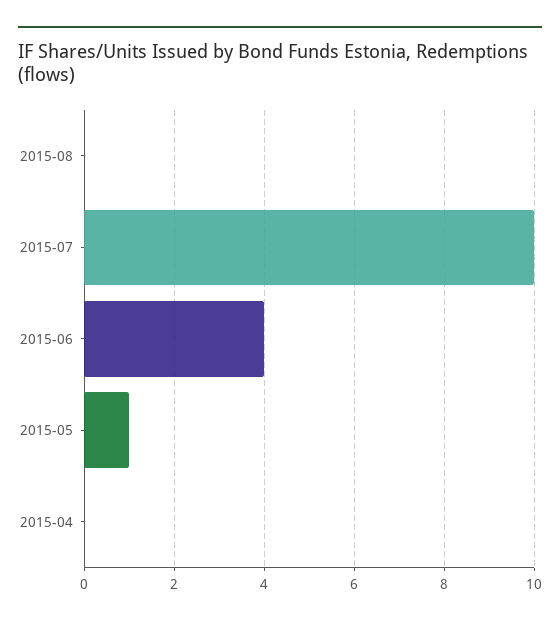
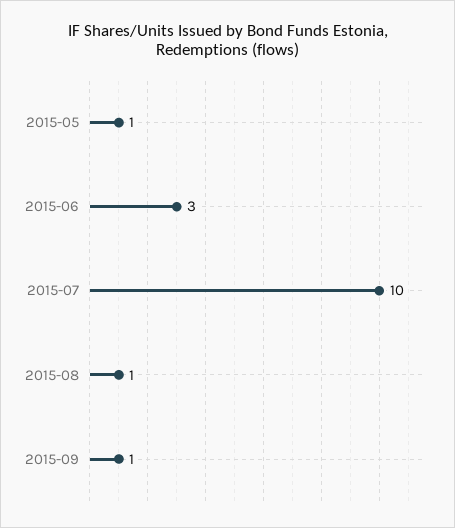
2015-08: 0 -> 1
2015-06: 4 -> 3
2015-04: 0 -> none
2015-09: none -> 1

